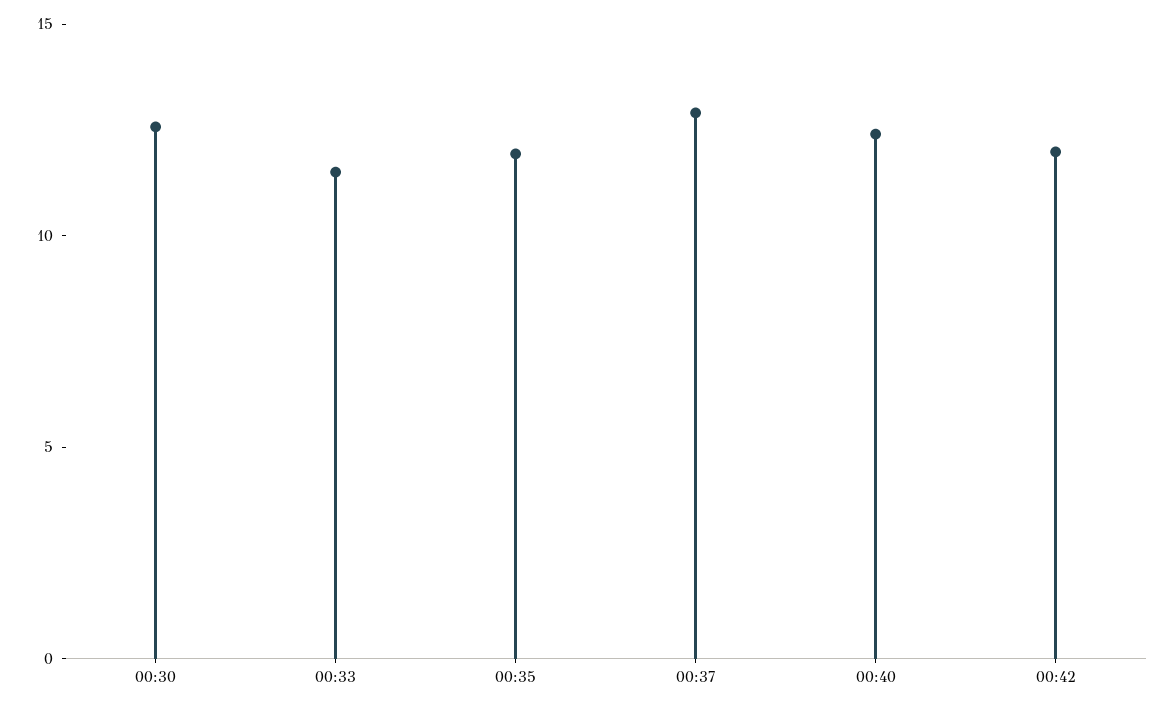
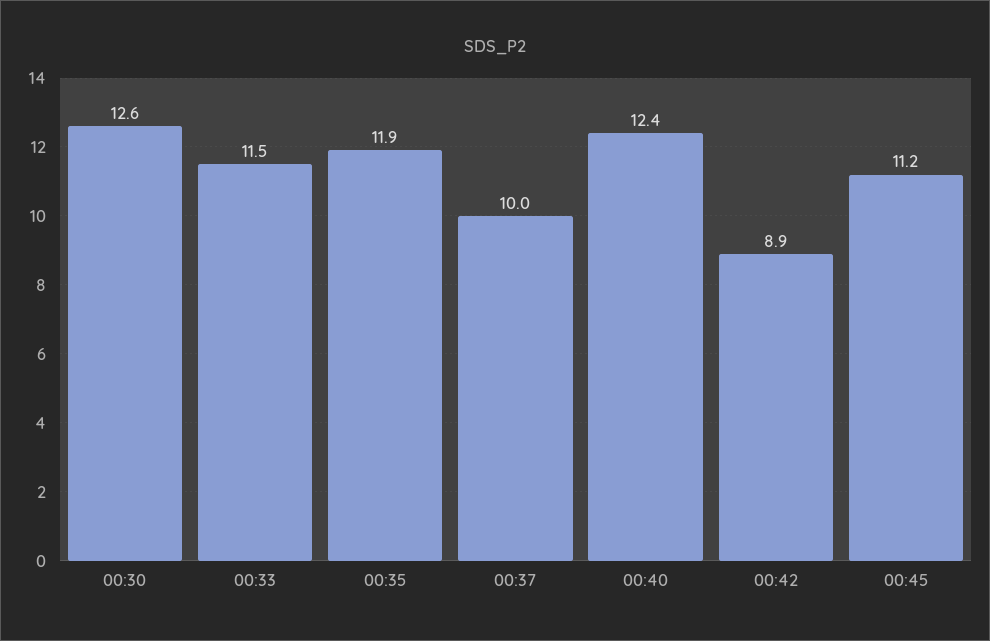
00:37: 13 -> 10
00:42: 12 -> 8.9
00:45: none -> 11.2

